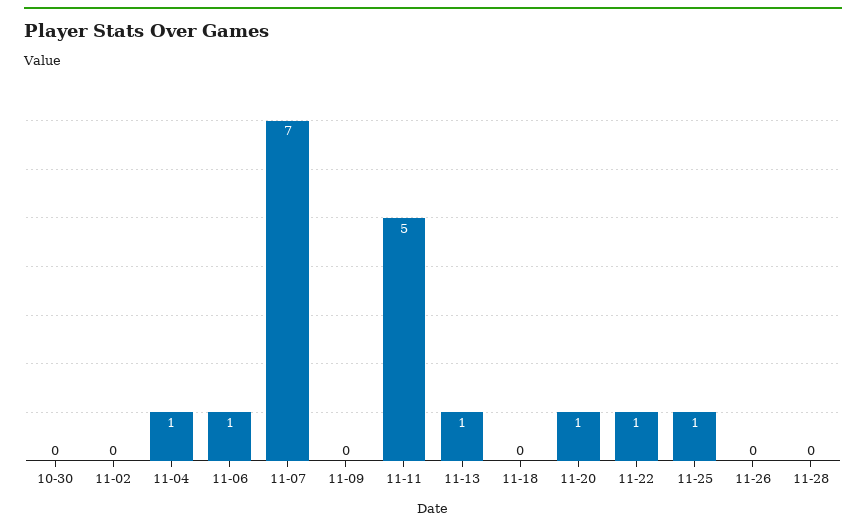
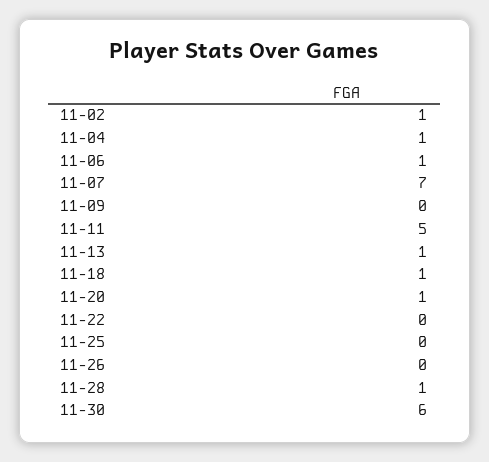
10-30: 0 -> none
11-02: 0 -> 1
11-18: 0 -> 1
11-22: 1 -> 0
11-25: 1 -> 0
11-28: 0 -> 1
11-30: none -> 6

